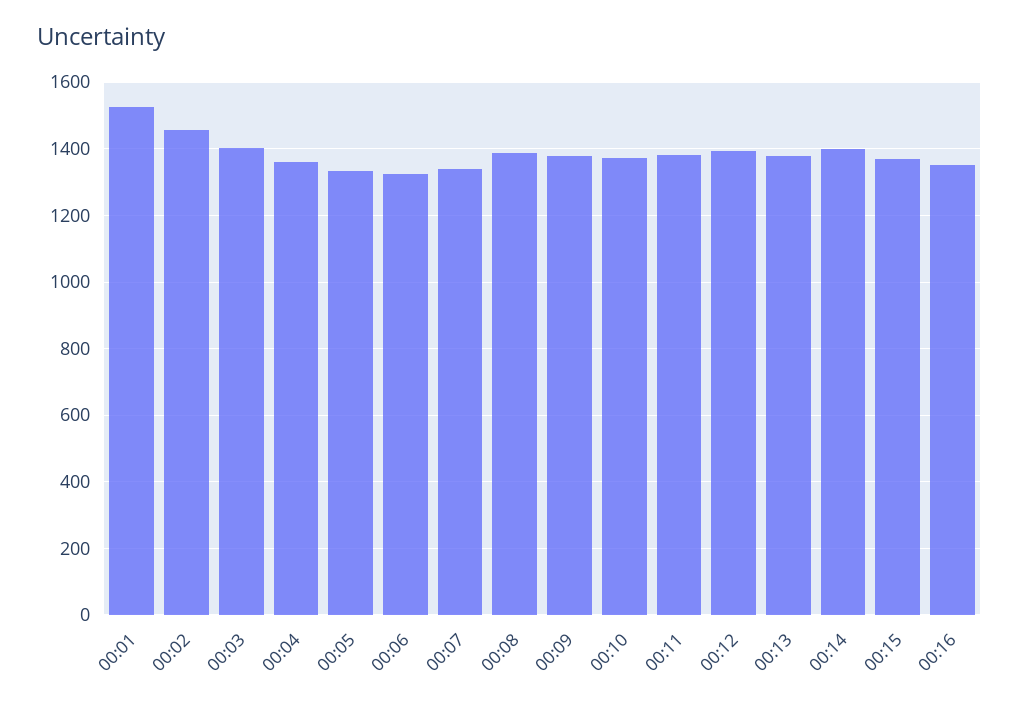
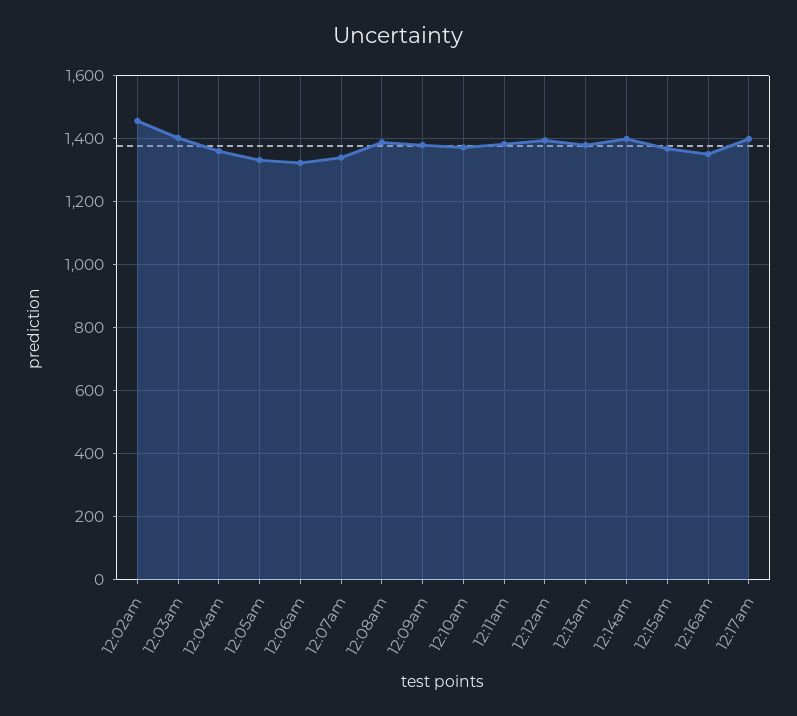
00:01: 1520 -> none
12:17am: none -> 1400

